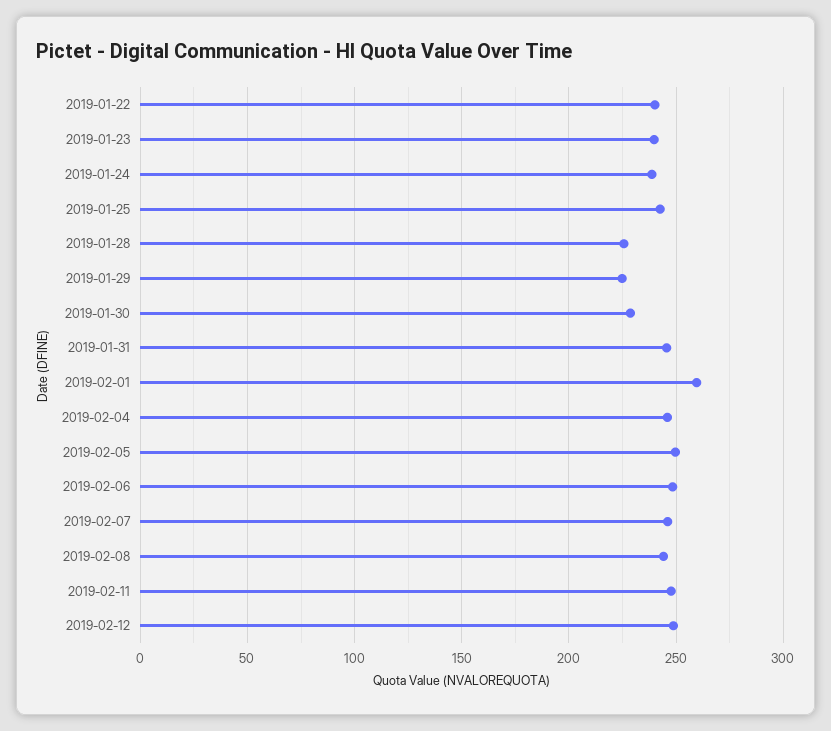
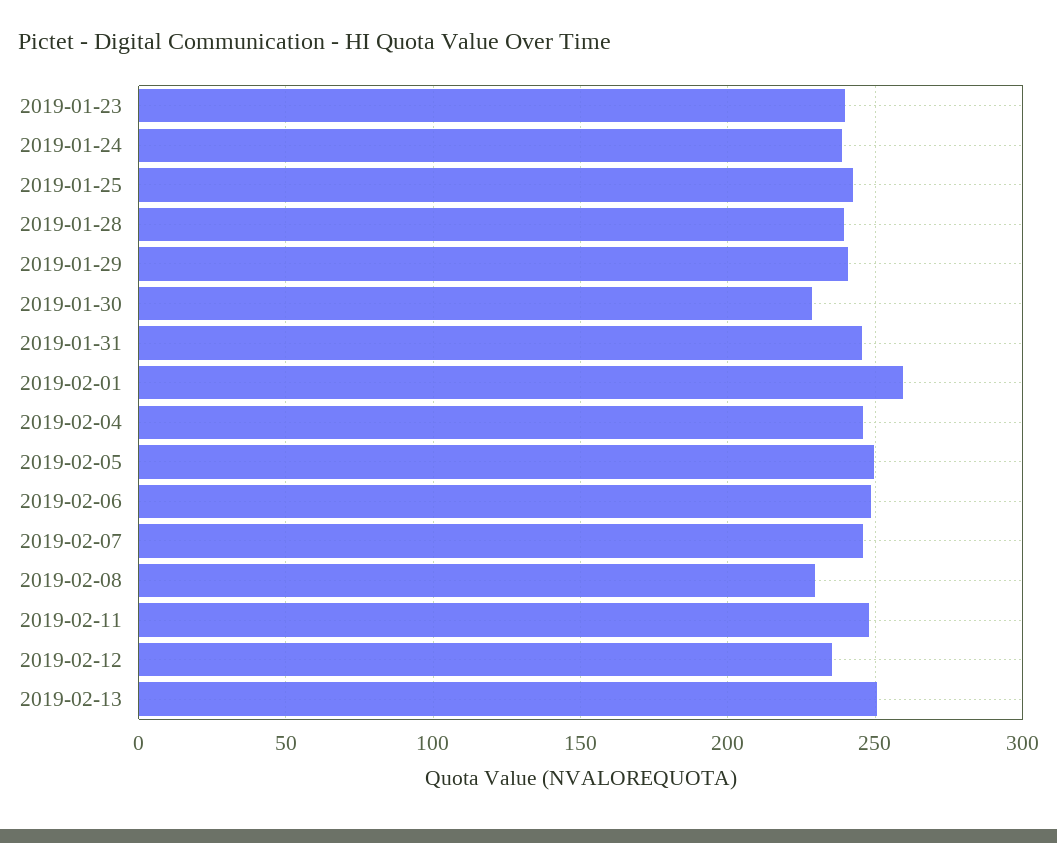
2019-01-22: 240 -> none
2019-01-28: 225 -> 240
2019-01-29: 225 -> 240
2019-02-08: 245 -> 230
2019-02-12: 250 -> 235
2019-02-13: none -> 250

